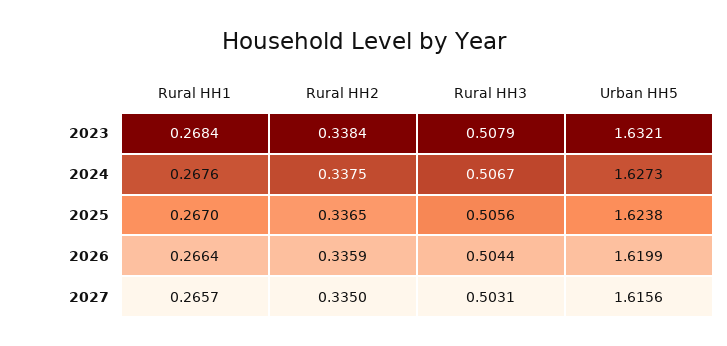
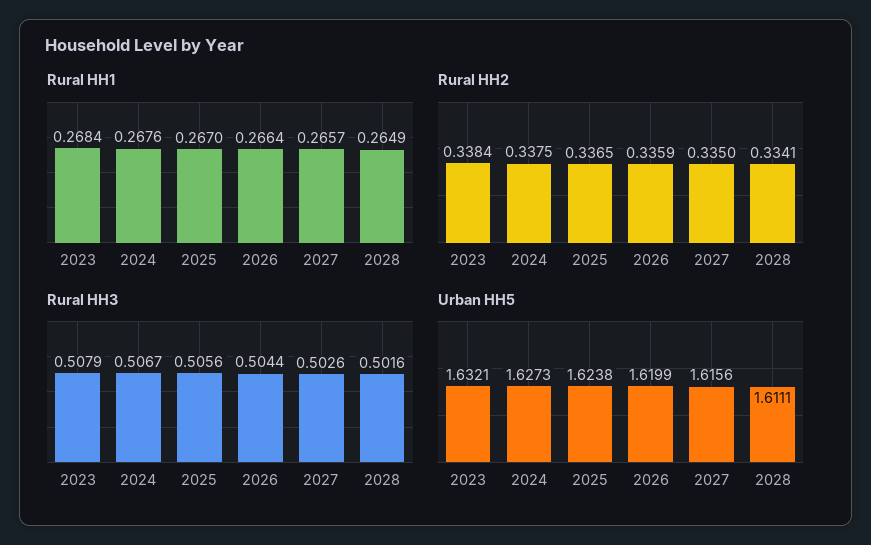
Rural HH3, 2027: 0.5031 -> 0.5026
Rural HH1, 2028: none -> 0.2649
Rural HH2, 2028: none -> 0.3341
Rural HH3, 2028: none -> 0.5016
Urban HH5, 2028: none -> 1.6111

